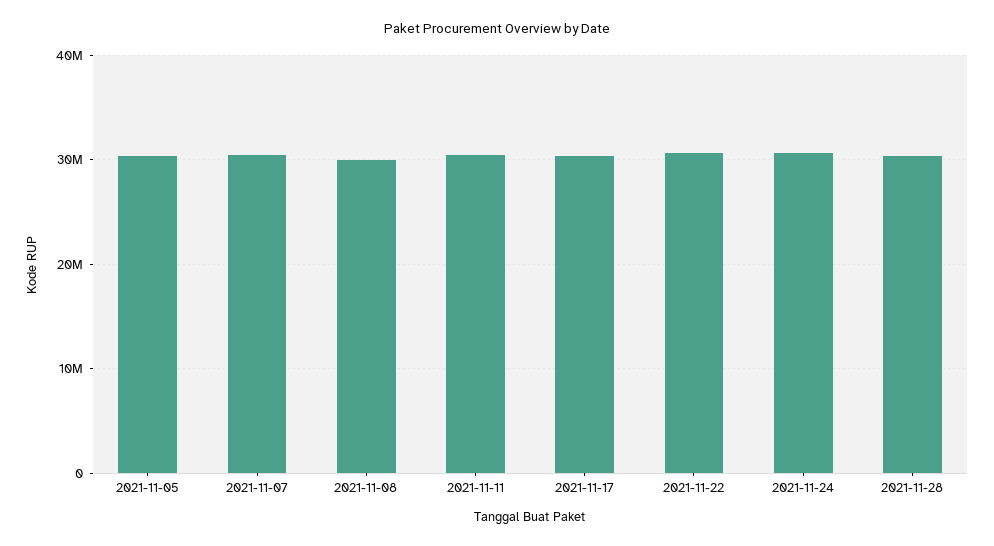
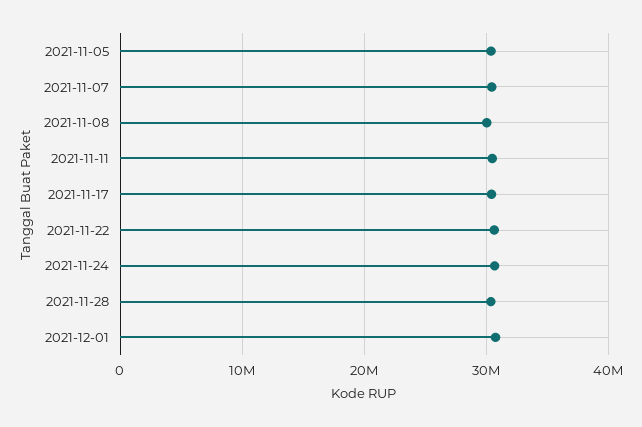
2021-12-01: none -> 31000000

